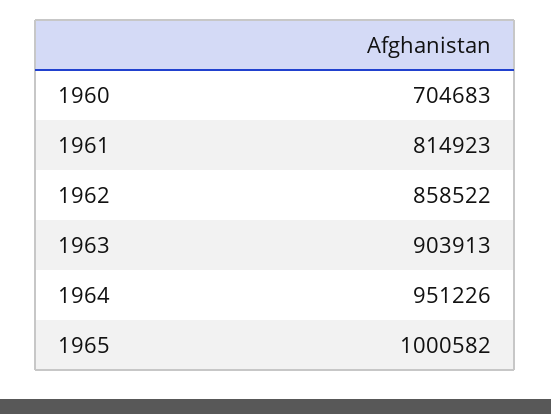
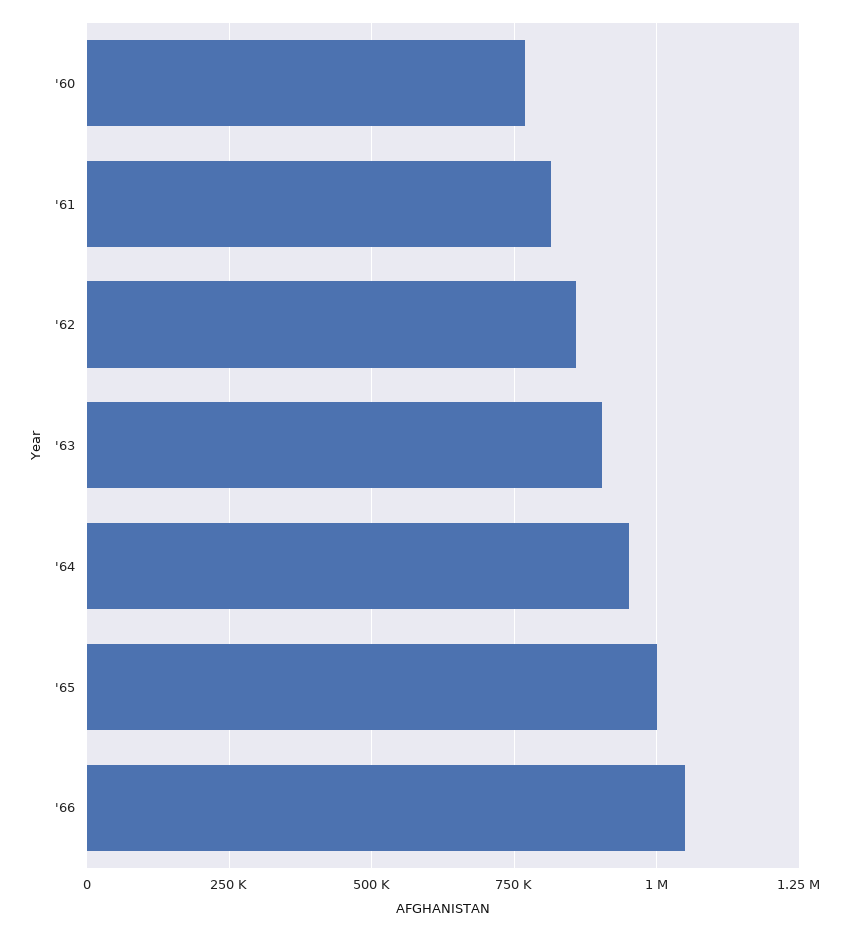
1960: 704683 -> 775000
'66: none -> 1050000

